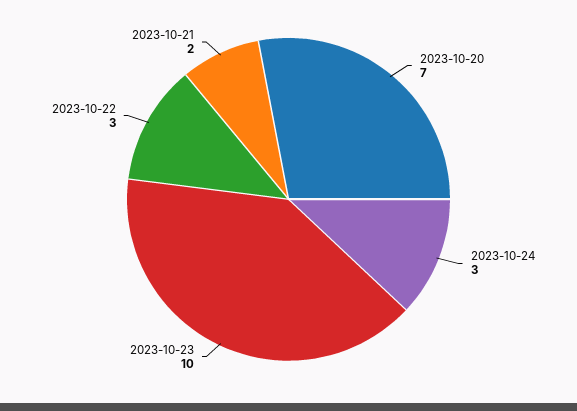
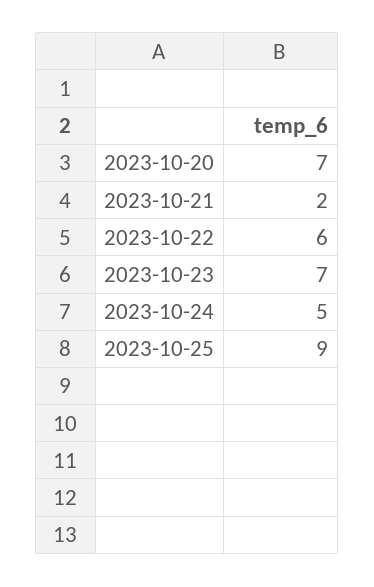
2023-10-24: 3 -> 5
2023-10-23: 10 -> 7
2023-10-22: 3 -> 6
2023-10-25: none -> 9

